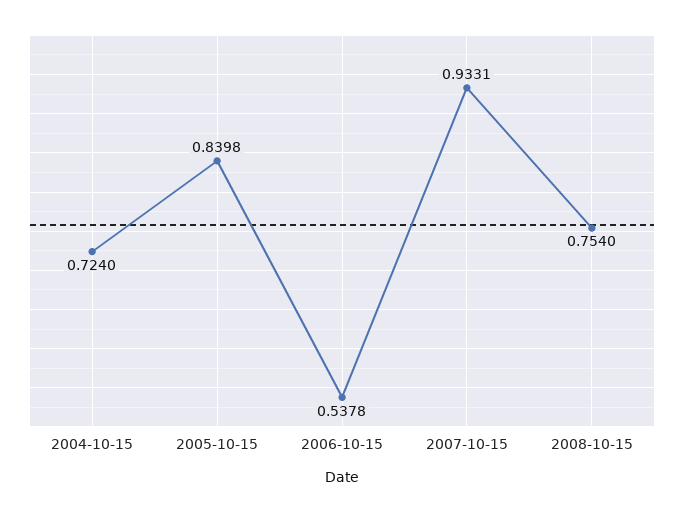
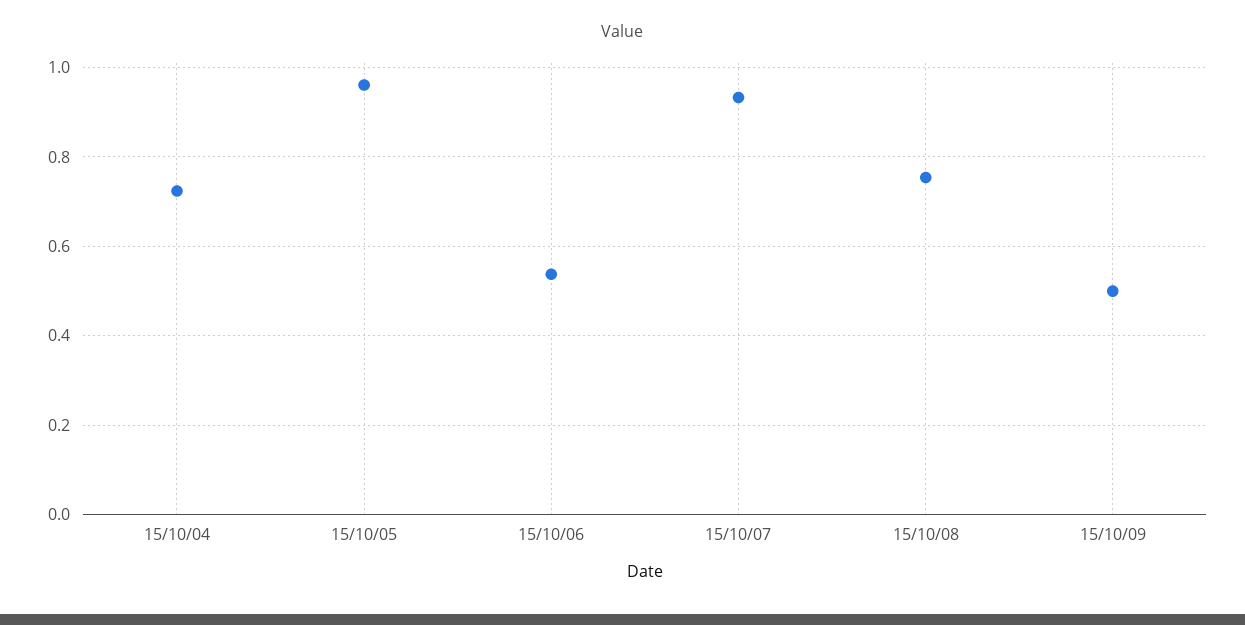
2005-10-15: 0.8398 -> 0.96
15/10/09: none -> 0.5

